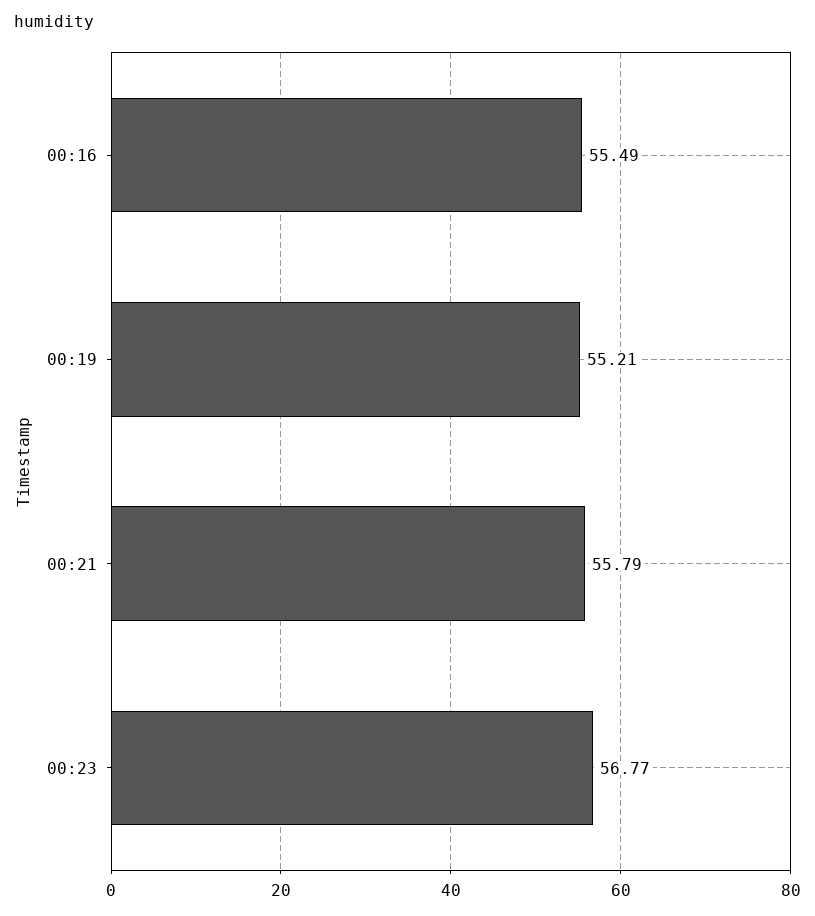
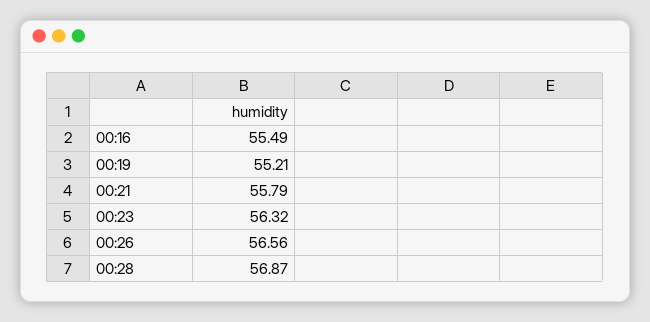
00:23: 56.77 -> 56.32
00:26: none -> 56.56
00:28: none -> 56.87

